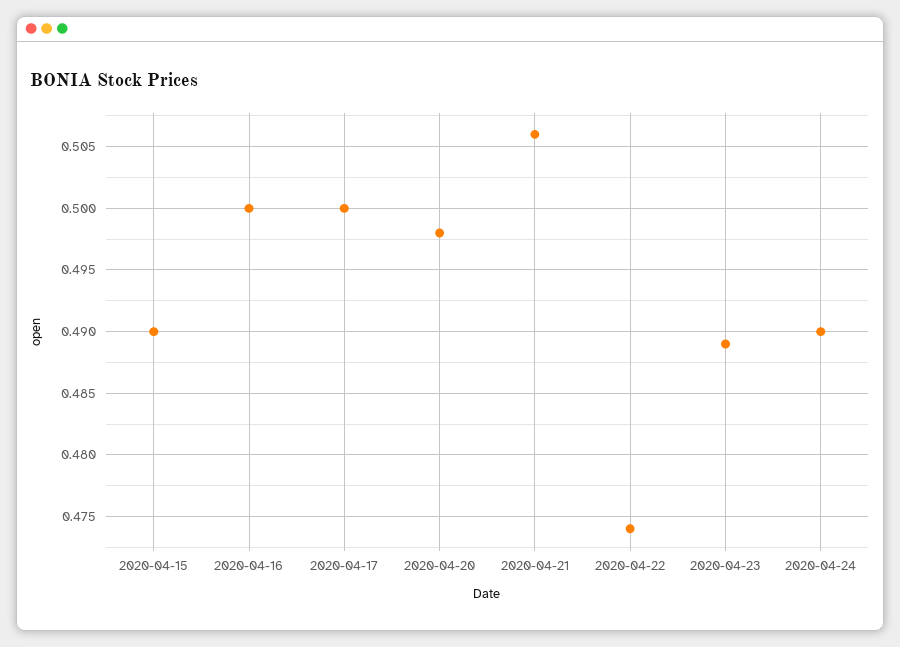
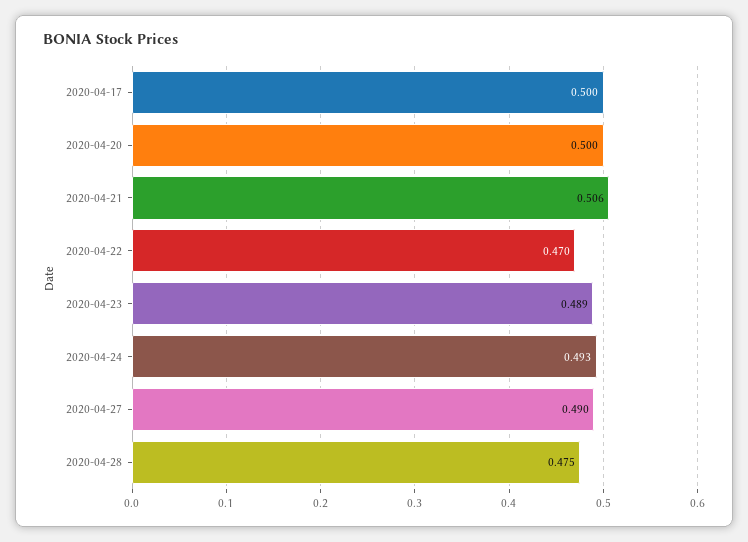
2020-04-15: 0.49 -> none
2020-04-16: 0.5 -> none
2020-04-20: 0.498 -> 0.5
2020-04-22: 0.474 -> 0.47
2020-04-24: 0.49 -> 0.493
2020-04-27: none -> 0.49
2020-04-28: none -> 0.475

